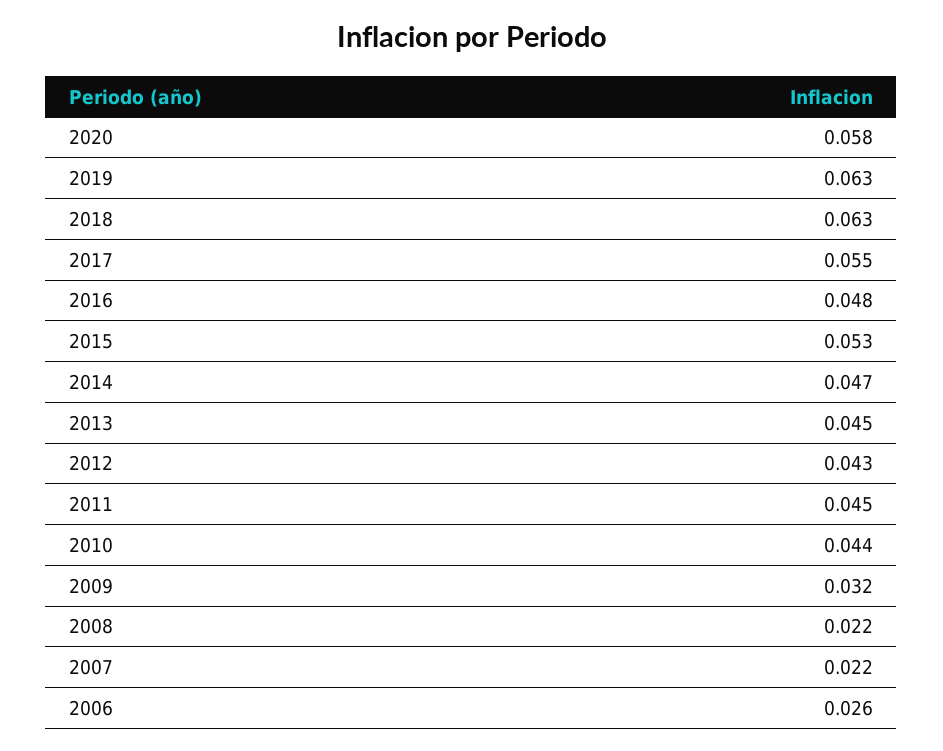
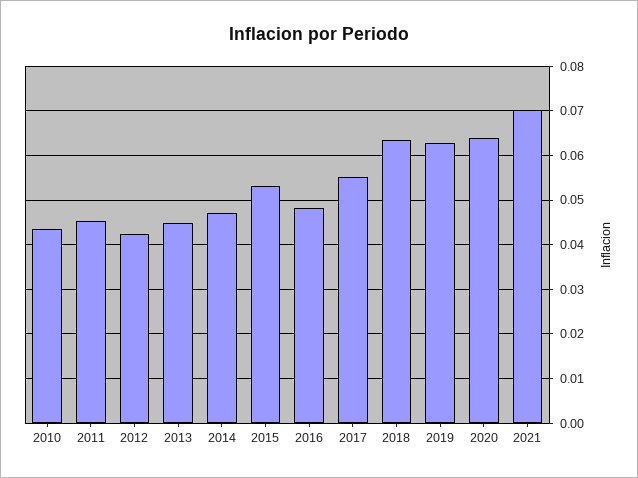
2020: 0.058 -> 0.064
2009: 0.032 -> none
2008: 0.022 -> none
2007: 0.022 -> none
2006: 0.026 -> none
2021: none -> 0.07

